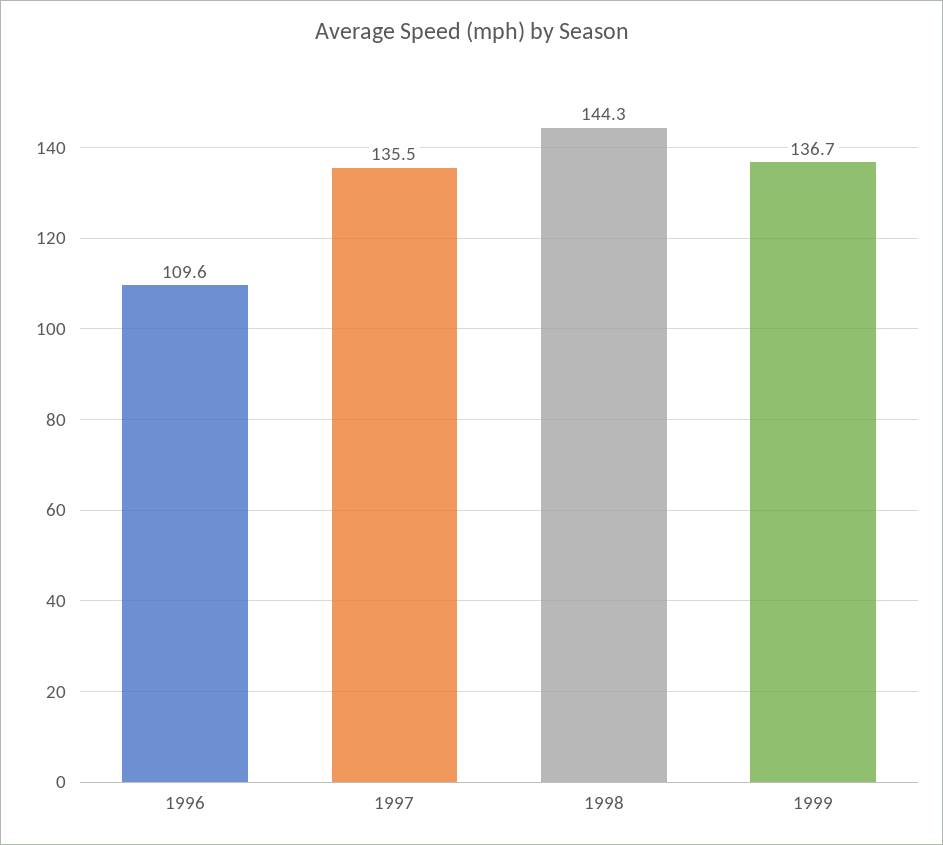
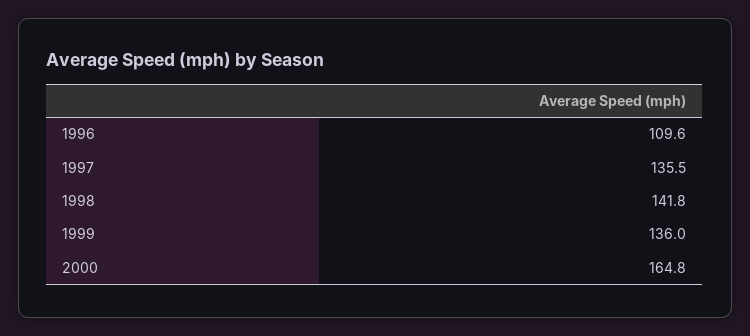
1998: 144.3 -> 141.8
1999: 136.7 -> 136
2000: none -> 164.8

